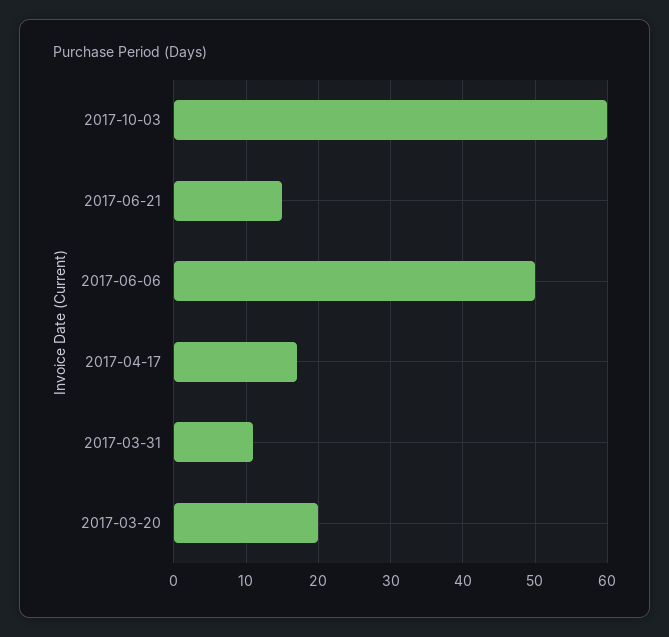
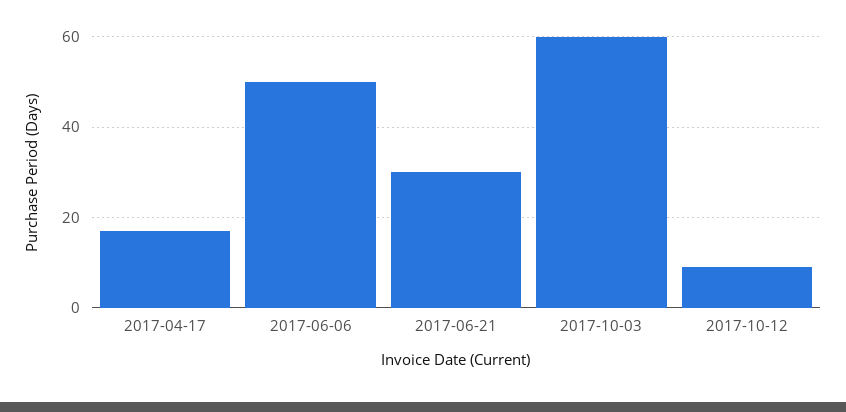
2017-06-21: 15 -> 30
2017-03-31: 11 -> none
2017-03-20: 20 -> none
2017-10-12: none -> 10

